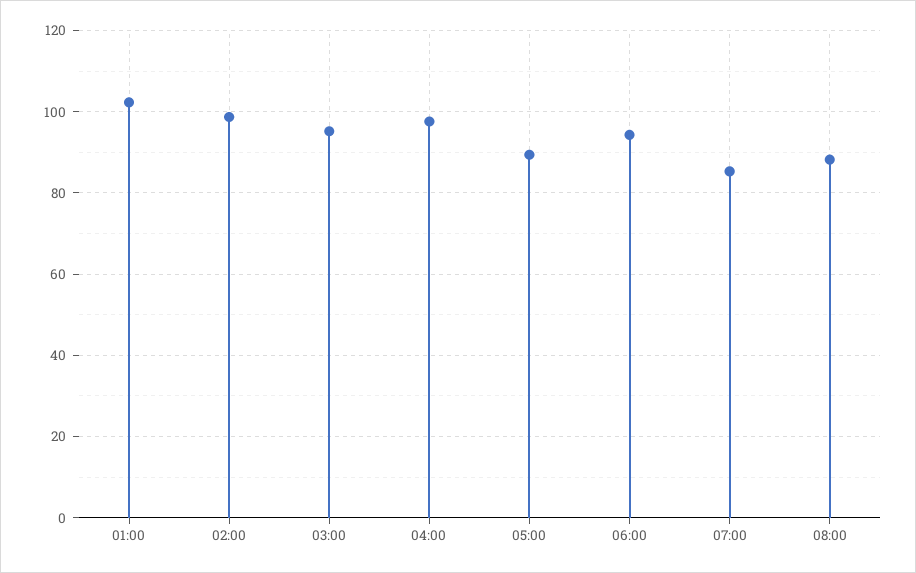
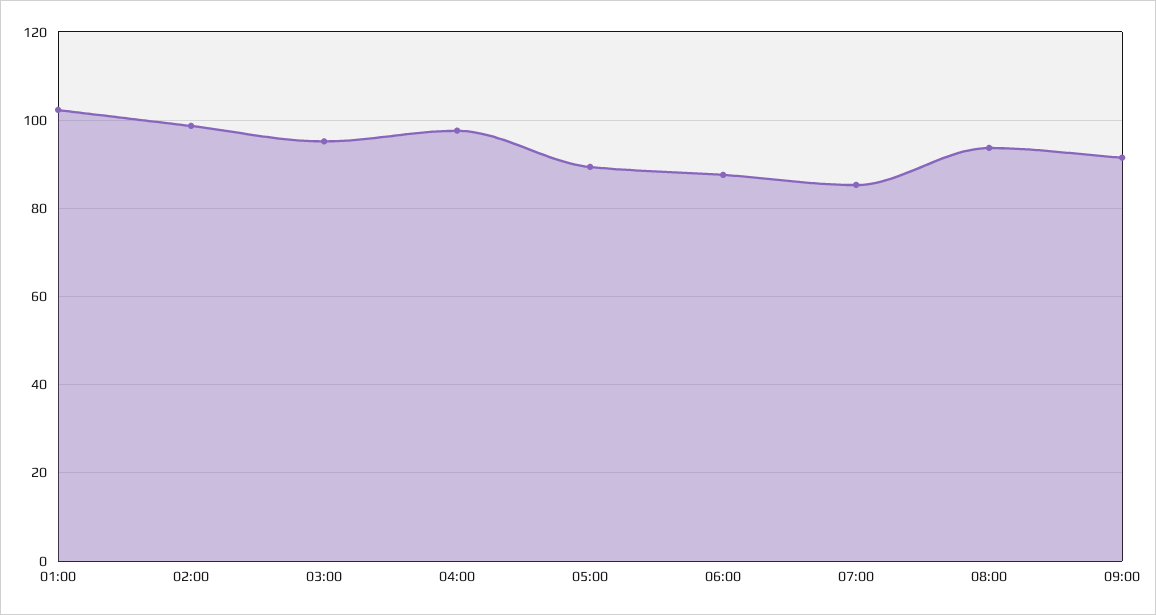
06:00: 94 -> 88
08:00: 88 -> 94
09:00: none -> 92

